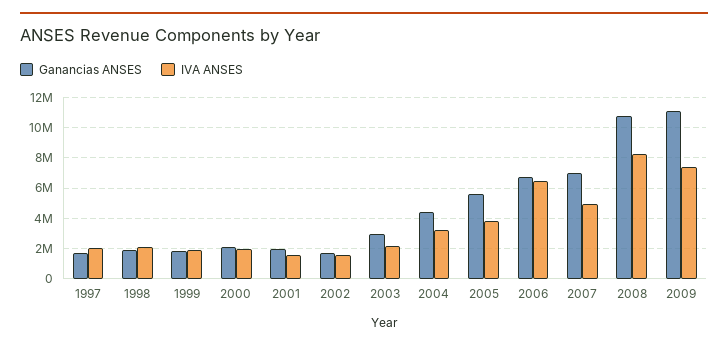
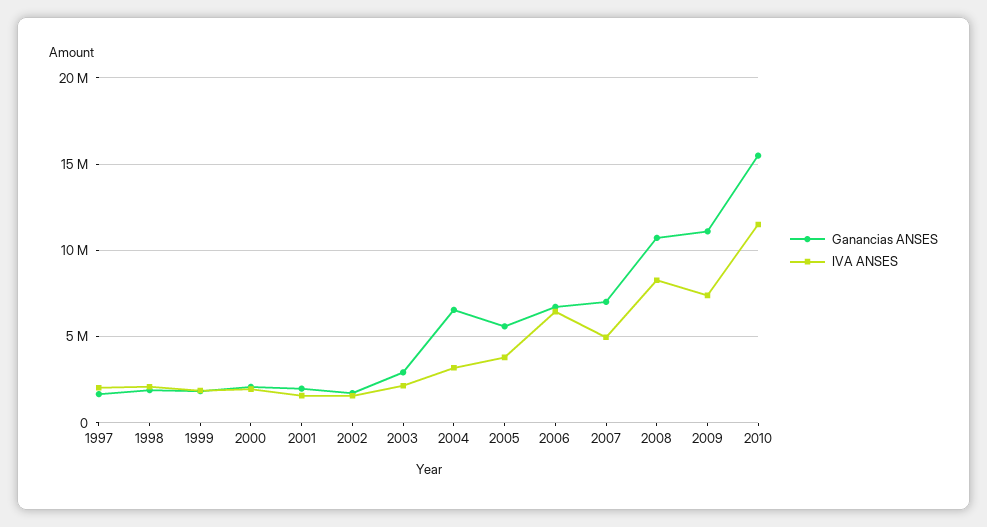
Ganancias ANSES, 2004: 4500000 -> 6500000
Ganancias ANSES, 2010: none -> 15500000
IVA ANSES, 2010: none -> 11500000

